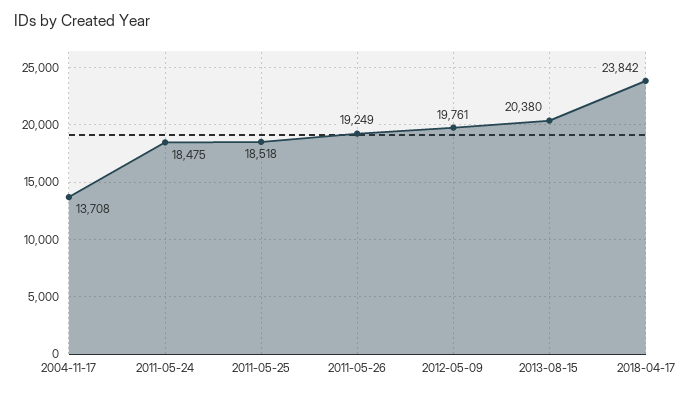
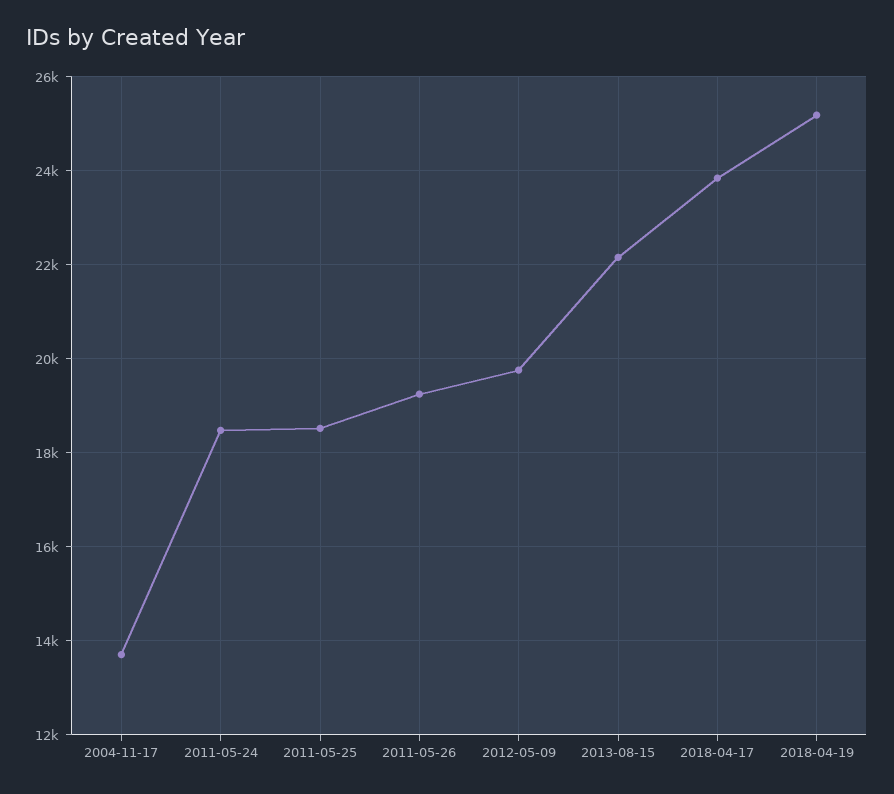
2013-08-15: 20380 -> 22200
2018-04-19: none -> 25200

